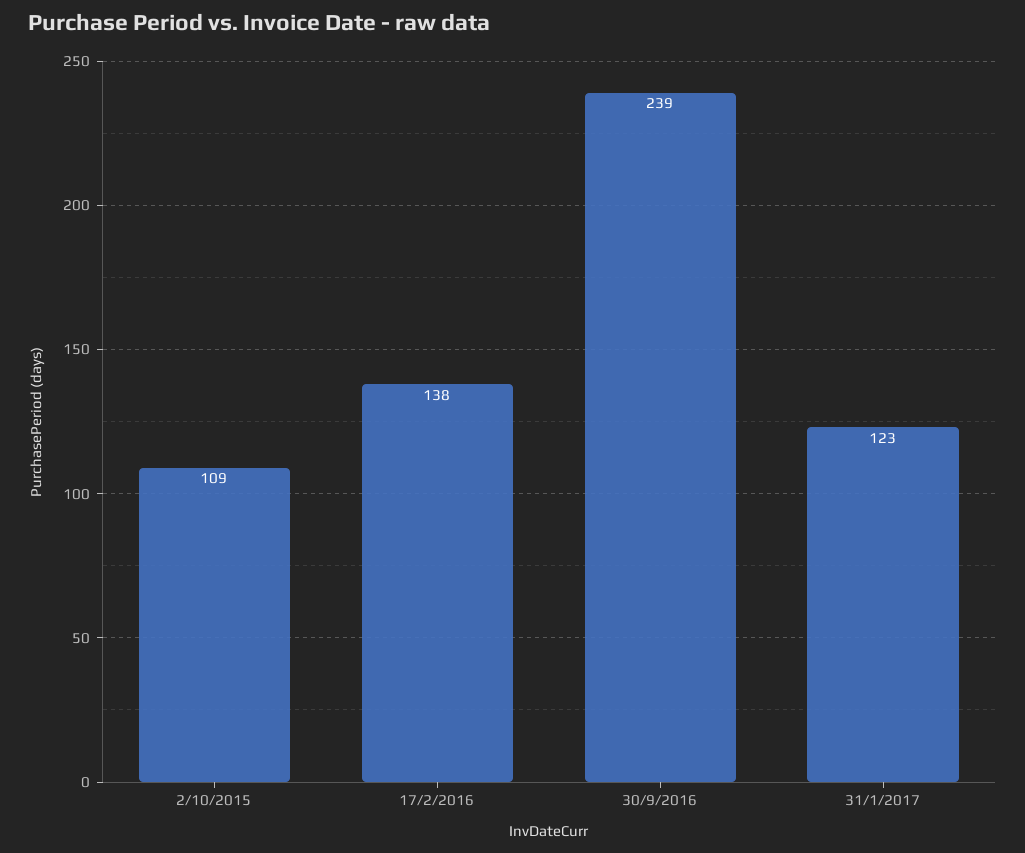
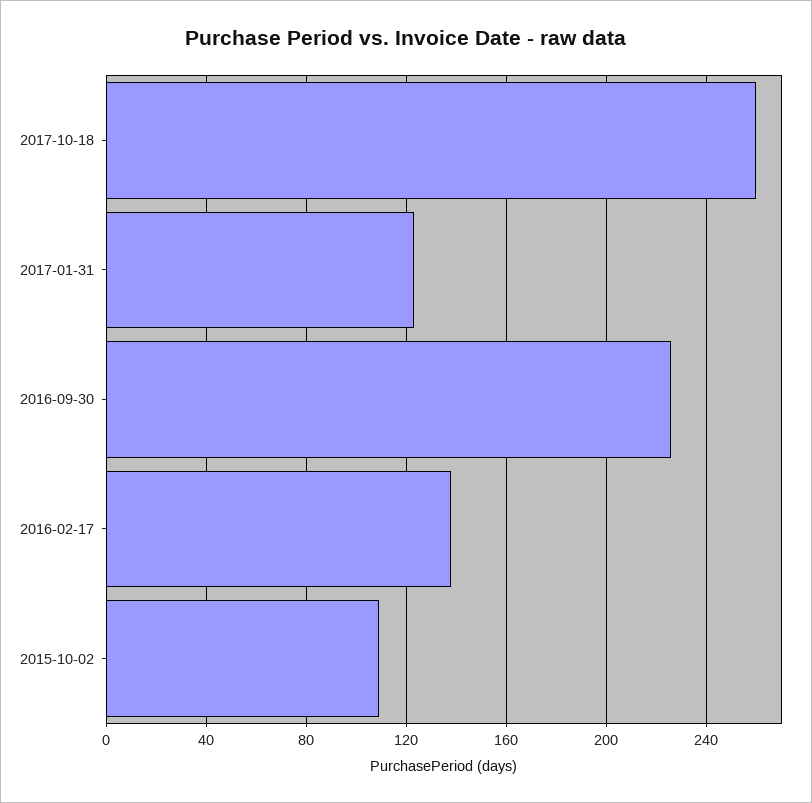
30/9/2016: 239 -> 225
2017-10-18: none -> 260

